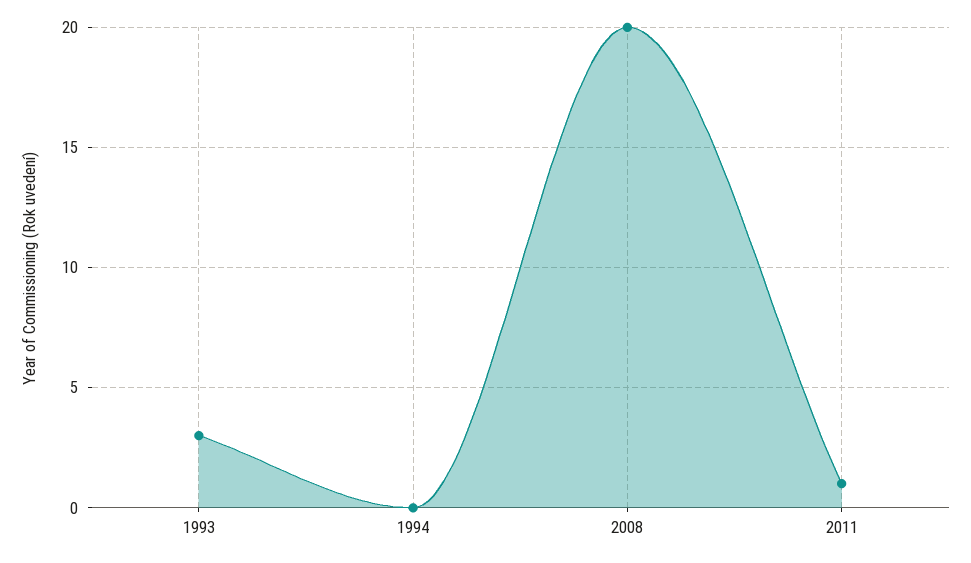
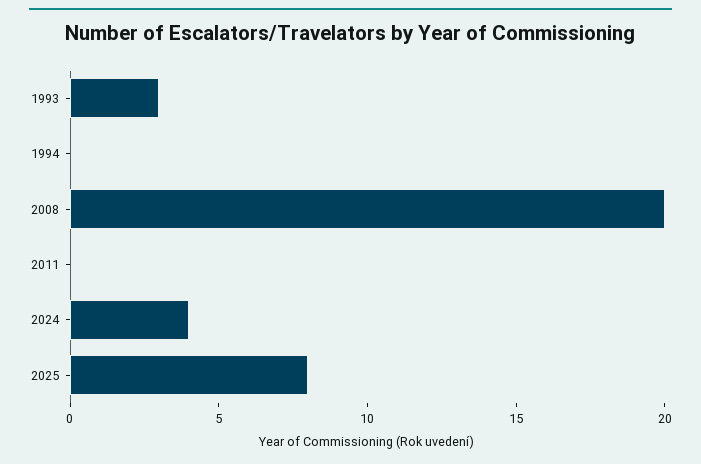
2011: 1 -> 0
2024: none -> 4
2025: none -> 8

